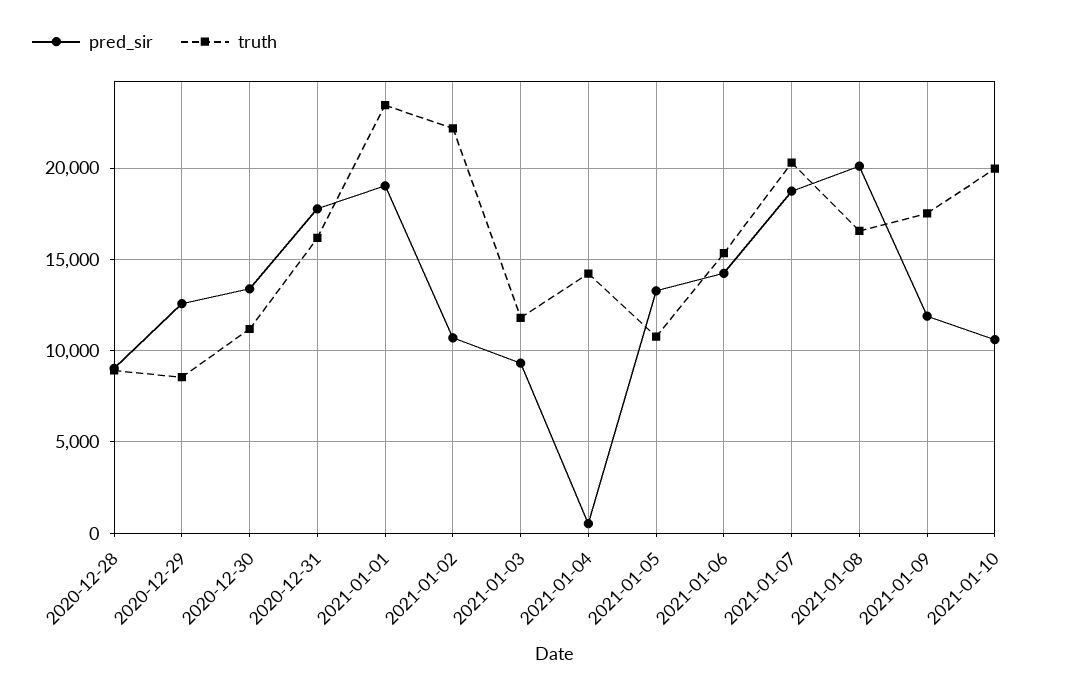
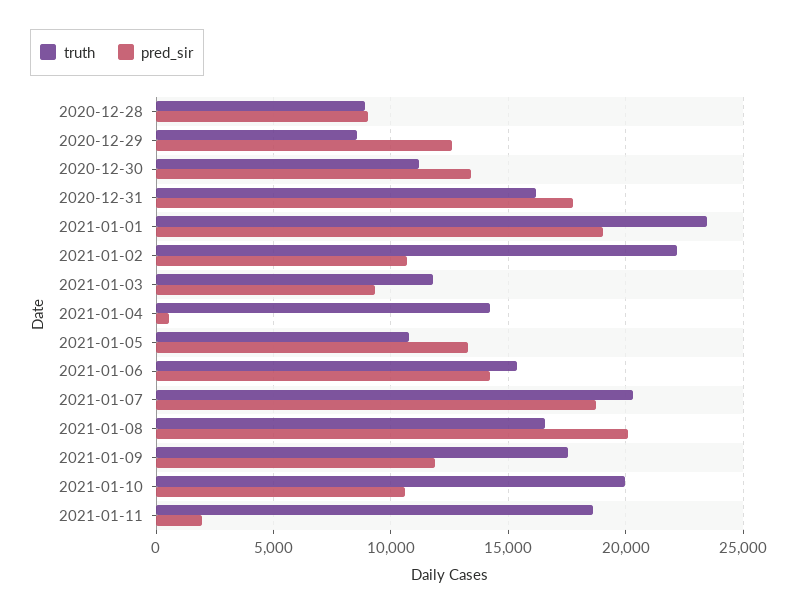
truth, 2021-01-11: none -> 18500
pred_sir, 2021-01-11: none -> 2000

